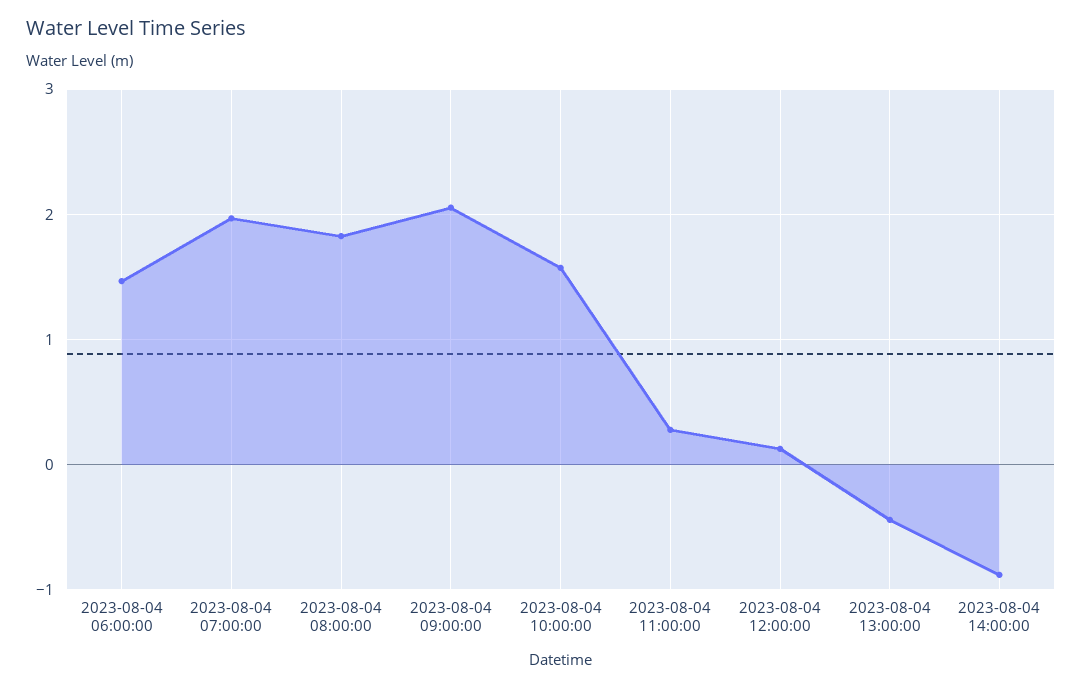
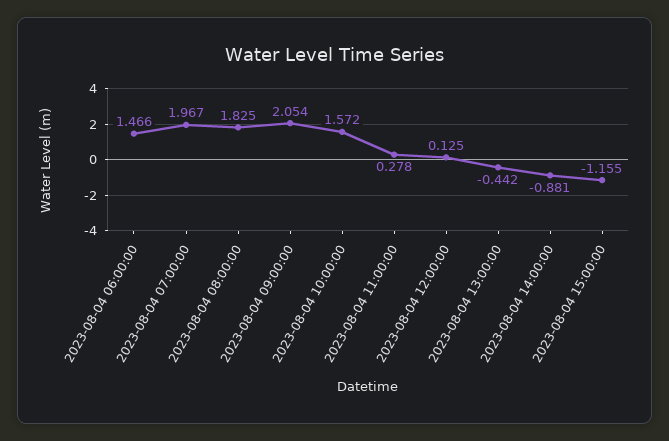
2023-08-04 15:00:00: none -> -1.155

